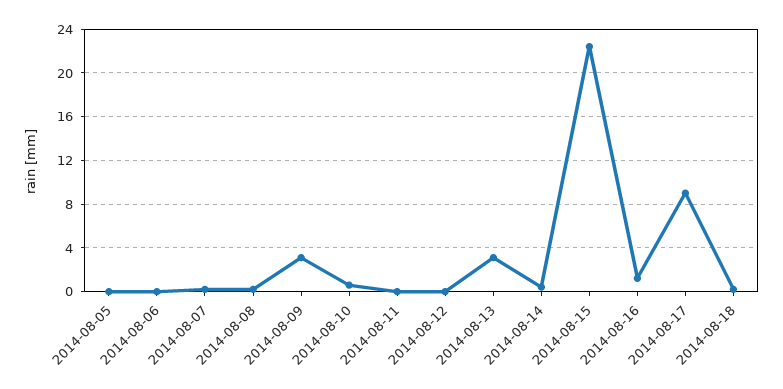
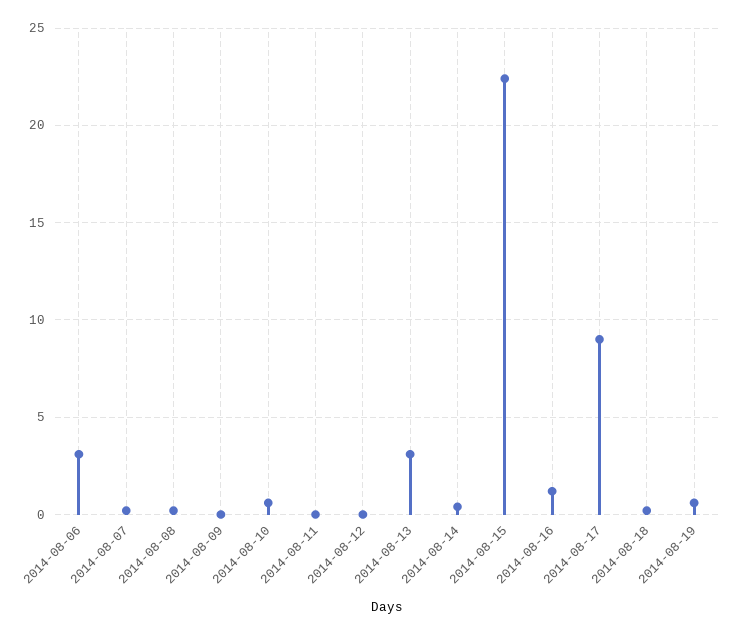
2014-08-05: 0 -> none
2014-08-06: 0 -> 3
2014-08-09: 3 -> 0
2014-08-19: none -> 0.5

